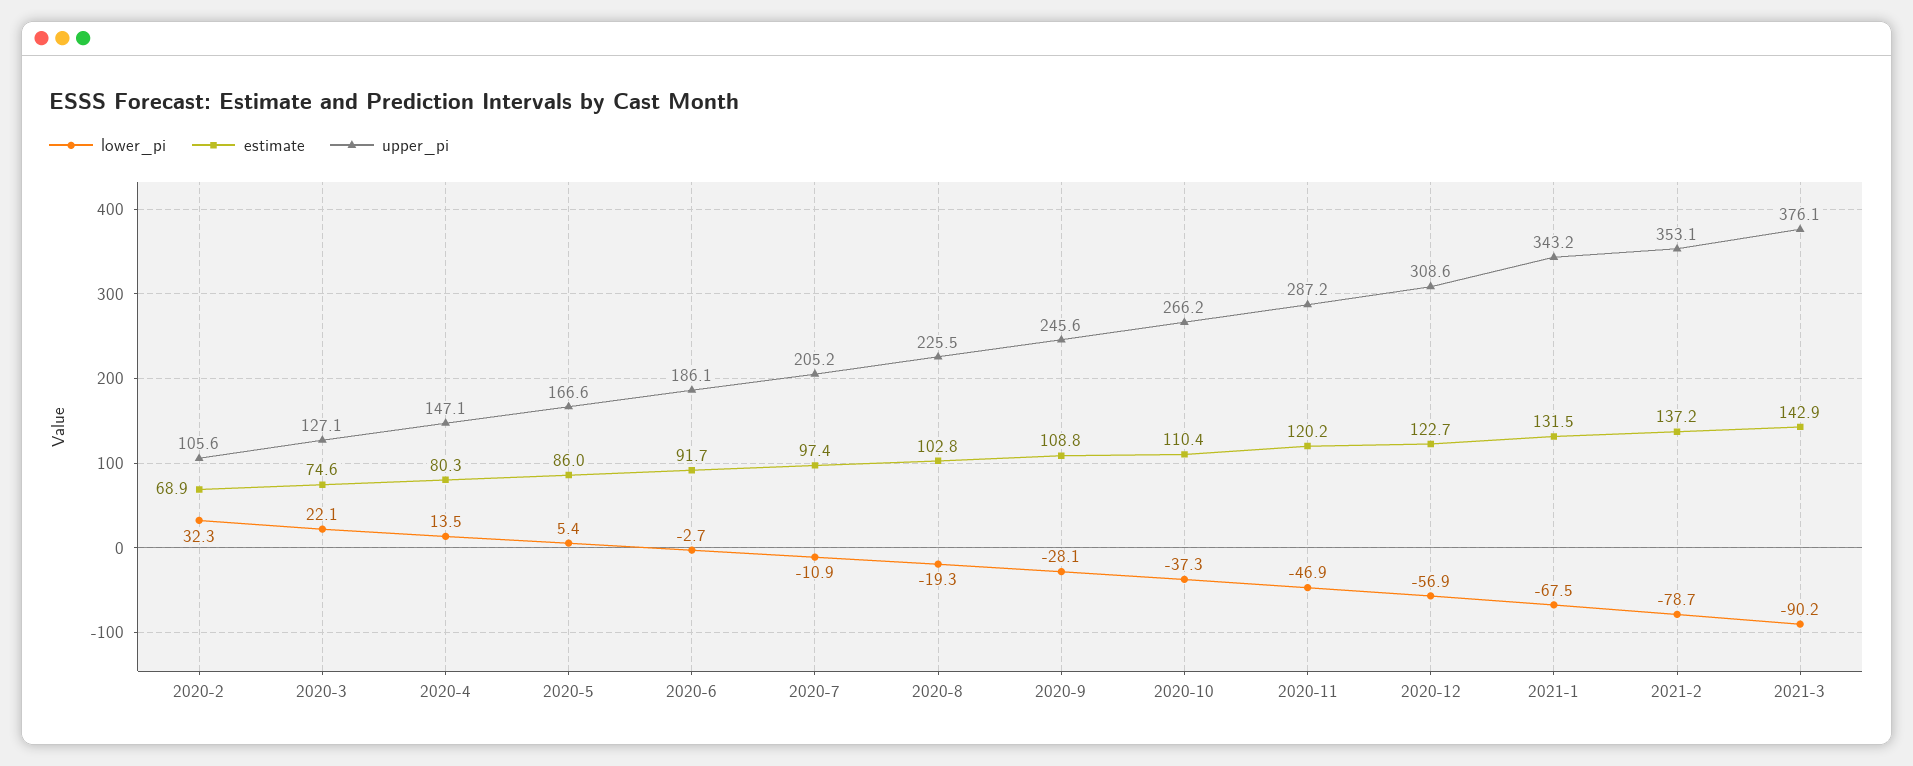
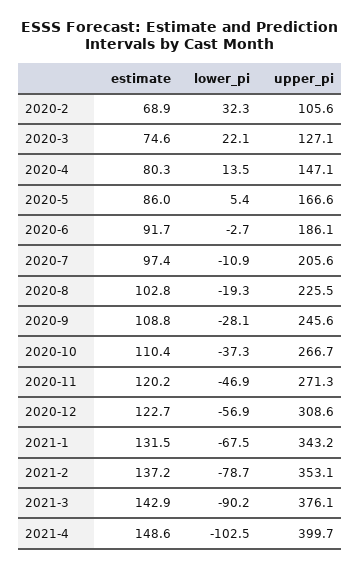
upper_pi, 2020-7: 205.2 -> 205.6
upper_pi, 2020-10: 266.2 -> 266.7
upper_pi, 2020-11: 287.2 -> 271.3
estimate, 2021-4: none -> 148.6
lower_pi, 2021-4: none -> -102.5
upper_pi, 2021-4: none -> 399.7

